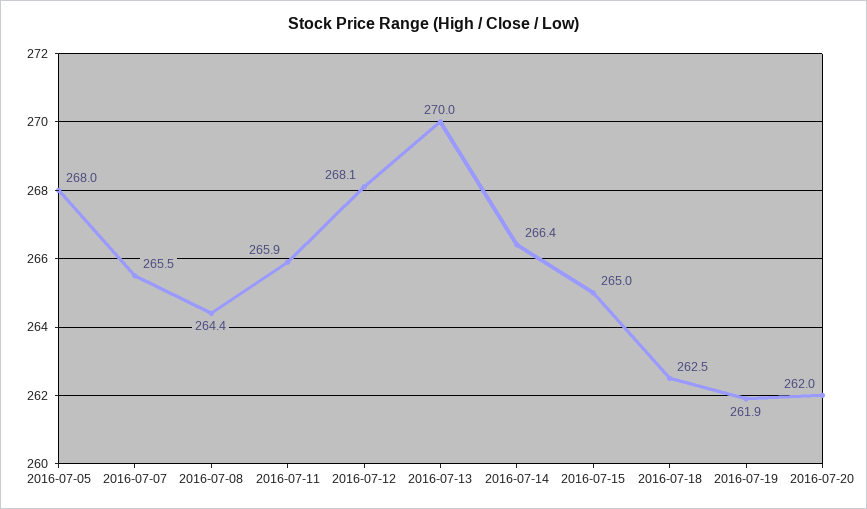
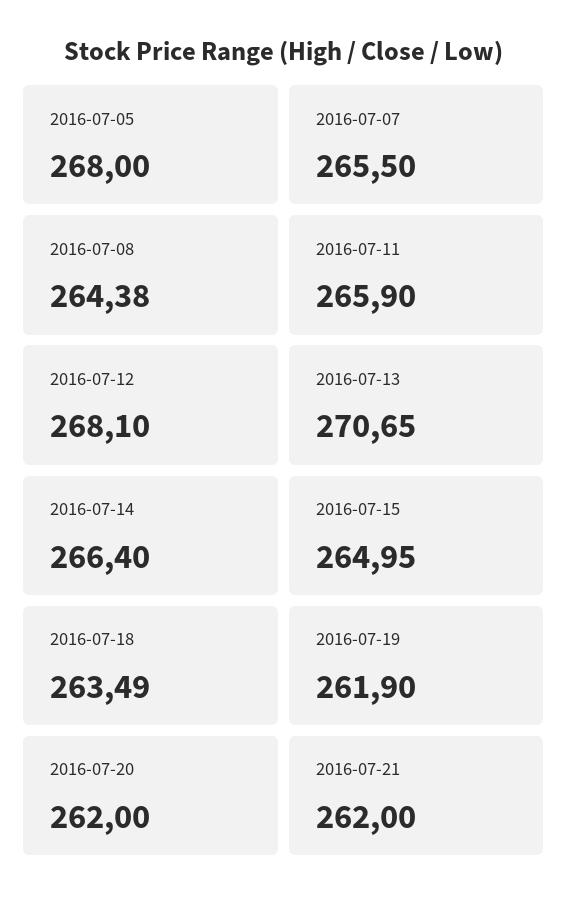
2016-07-13: 270 -> 270.65
2016-07-18: 262.5 -> 263.49
2016-07-21: none -> 262

